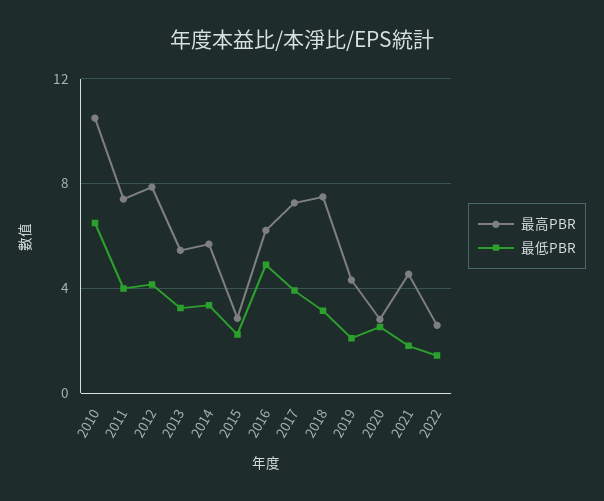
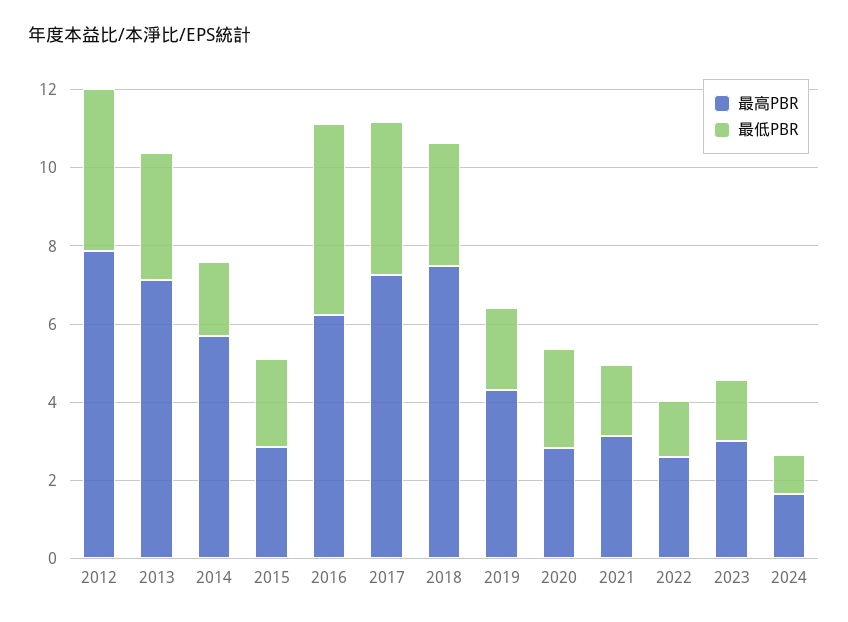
最高PBR, 2010: 10.5 -> none
最低PBR, 2010: 6.5 -> none
最高PBR, 2011: 7.5 -> none
最低PBR, 2011: 4 -> none
最高PBR, 2013: 5.5 -> 7
最低PBR, 2014: 3.5 -> 2
最高PBR, 2021: 4.5 -> 3
最高PBR, 2023: none -> 3
最低PBR, 2023: none -> 1.5
最高PBR, 2024: none -> 1.5
最低PBR, 2024: none -> 1

